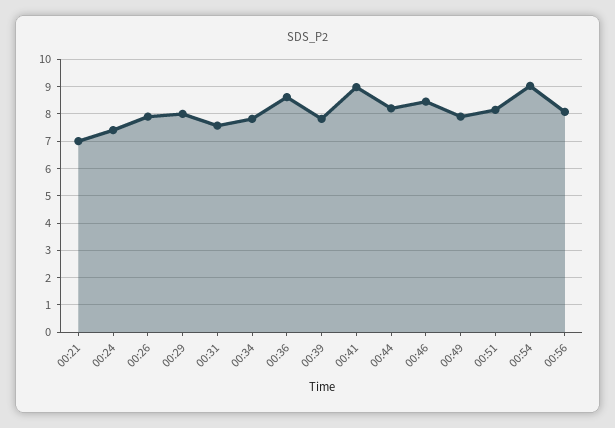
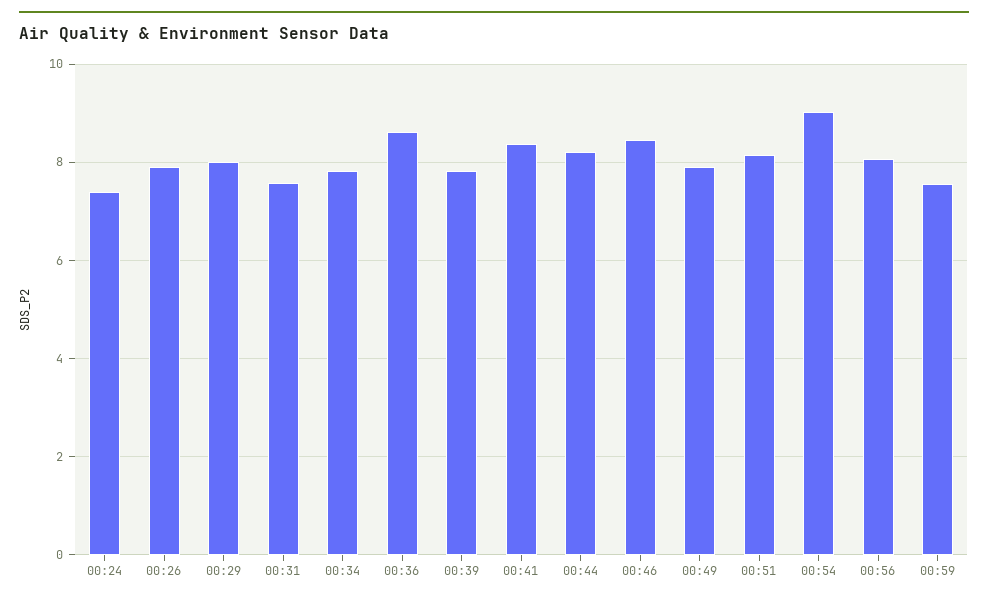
00:21: 7 -> none
00:41: 9 -> 8.4
00:59: none -> 7.6

